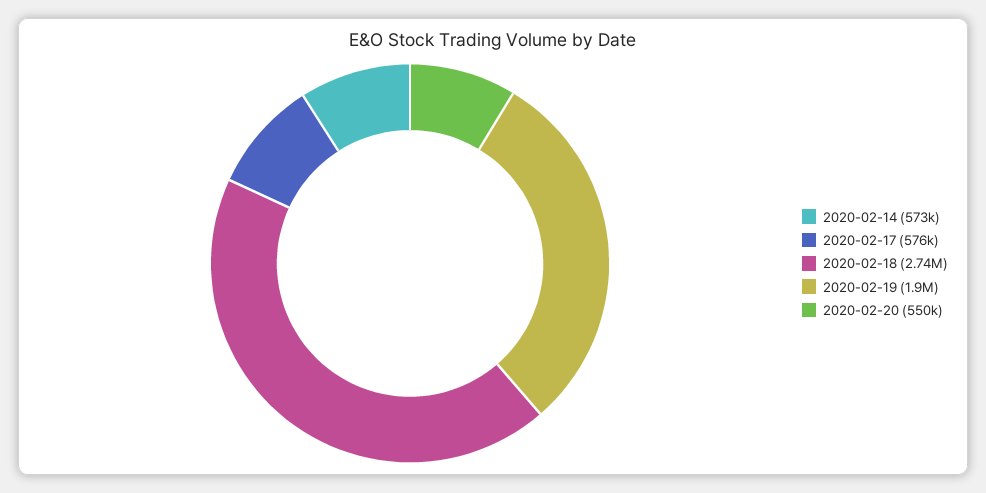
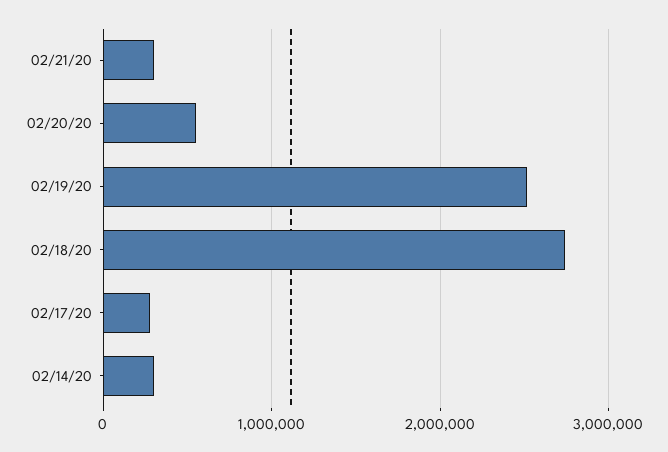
2020-02-14: 573000 -> 300000
2020-02-17: 576000 -> 300000
2020-02-19: 1900000 -> 2500000
02/21/20: none -> 300000

